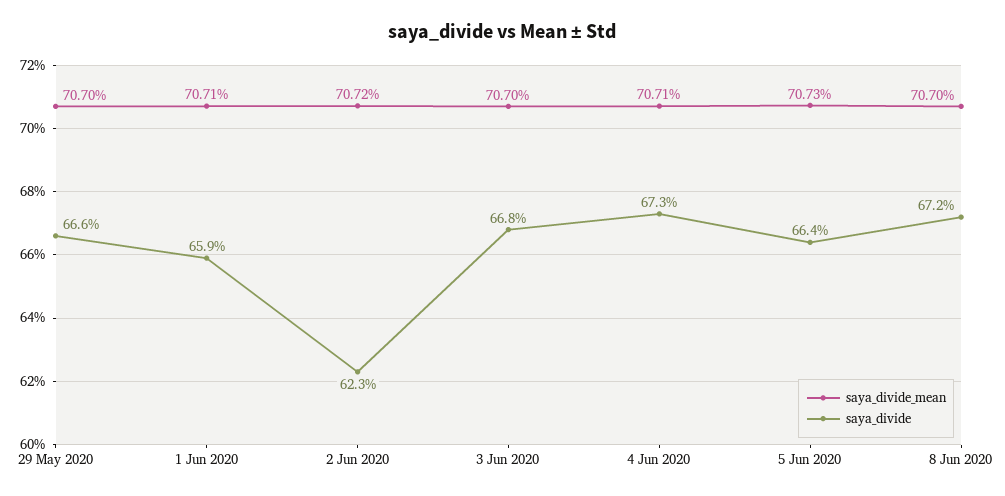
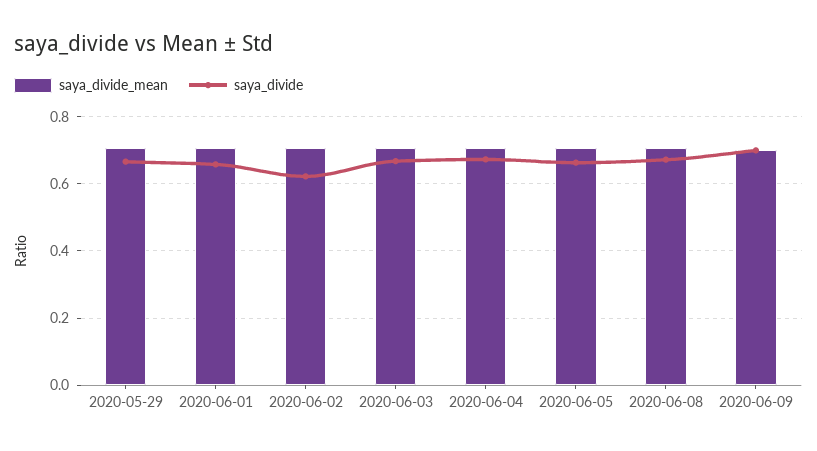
saya_divide_mean, 2020-06-09: none -> 0.7
saya_divide, 2020-06-09: none -> 0.7

